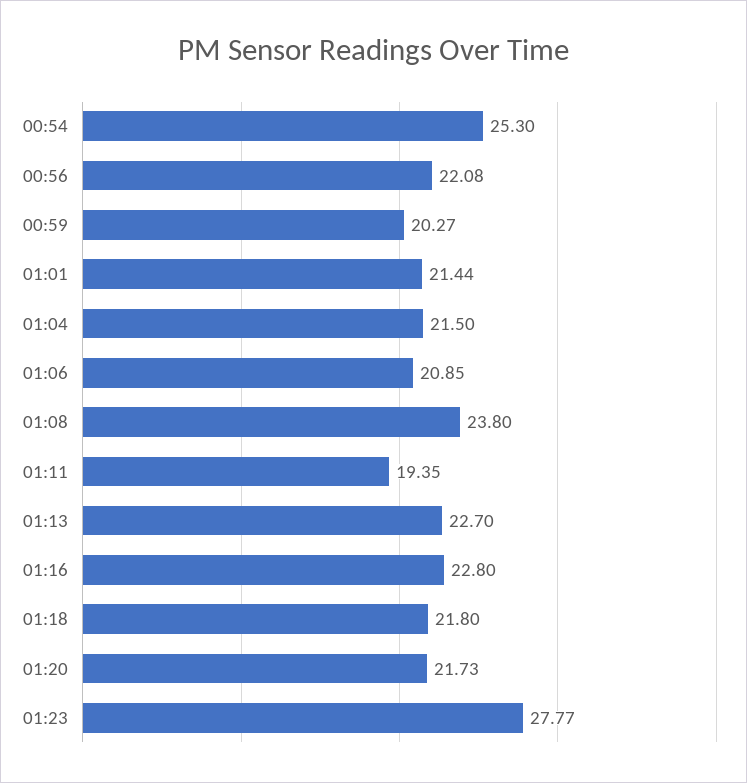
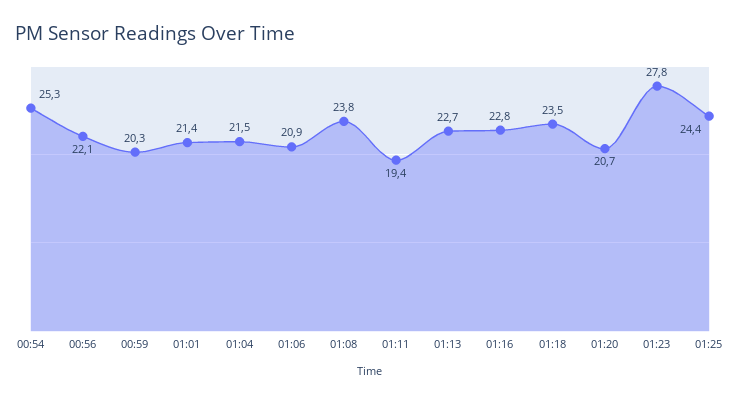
01:18: 21.8 -> 23.5
01:20: 21.73 -> 20.7
01:25: none -> 24.4

